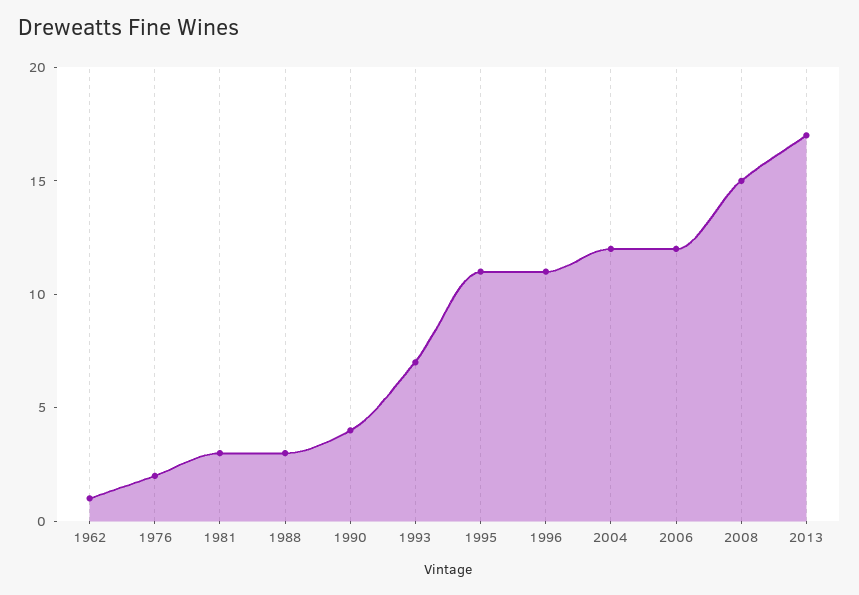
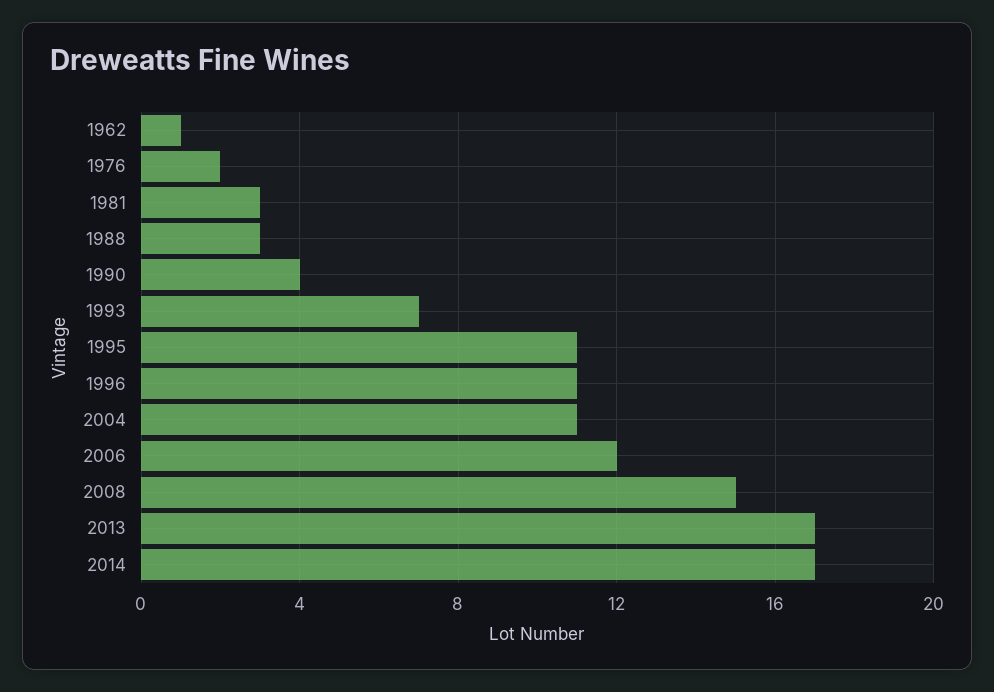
2004: 12 -> 11
2014: none -> 17

